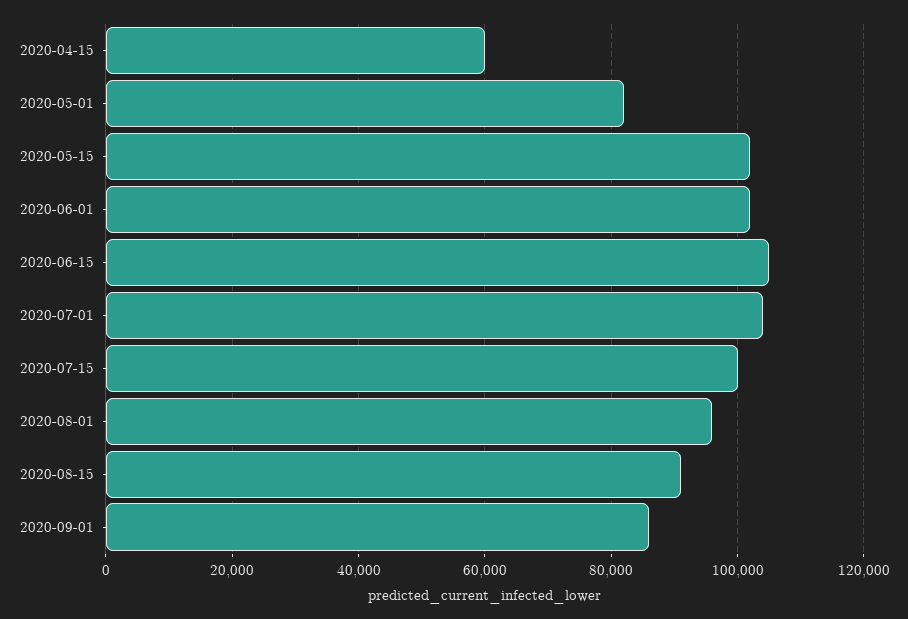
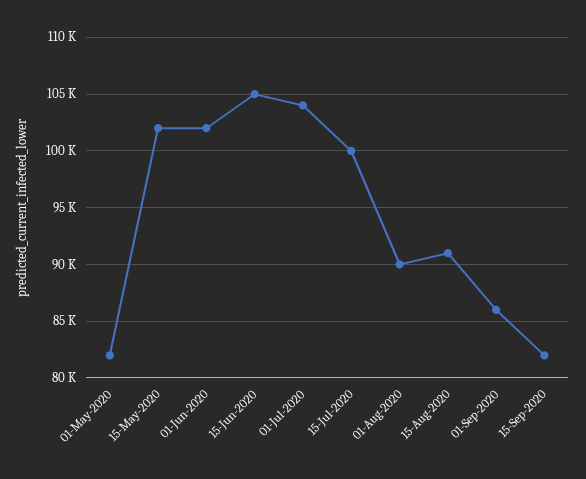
2020-04-15: 60000 -> none
2020-08-01: 96000 -> 90000
15-Sep-2020: none -> 82000

